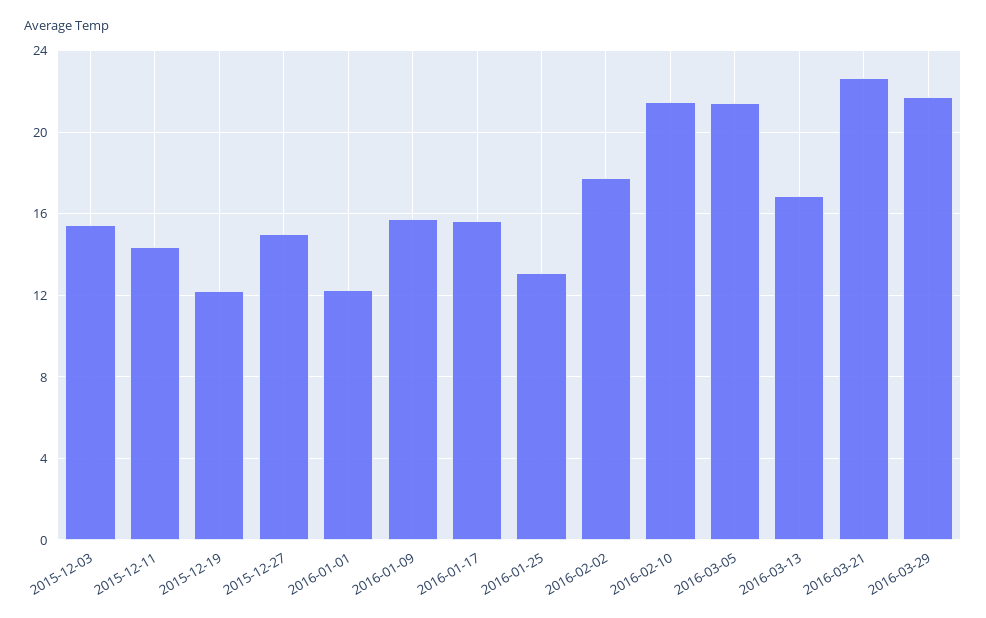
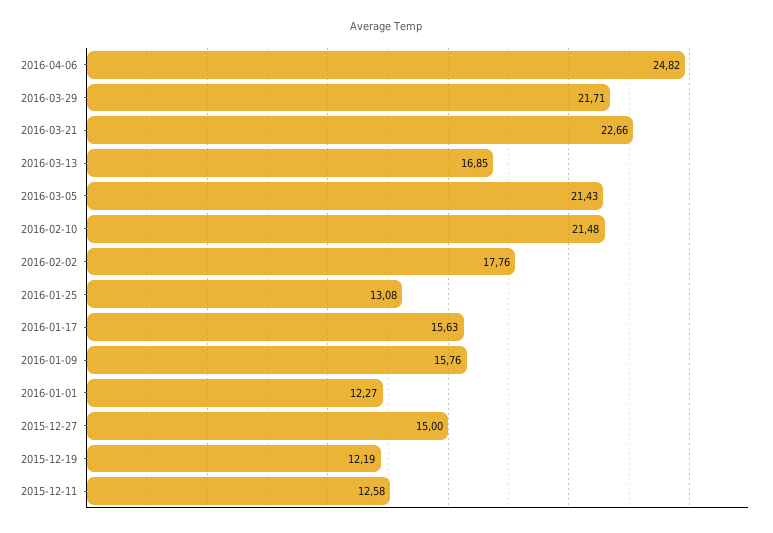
2015-12-03: 15.5 -> none
2015-12-11: 14.5 -> 12.58
2016-04-06: none -> 24.82

